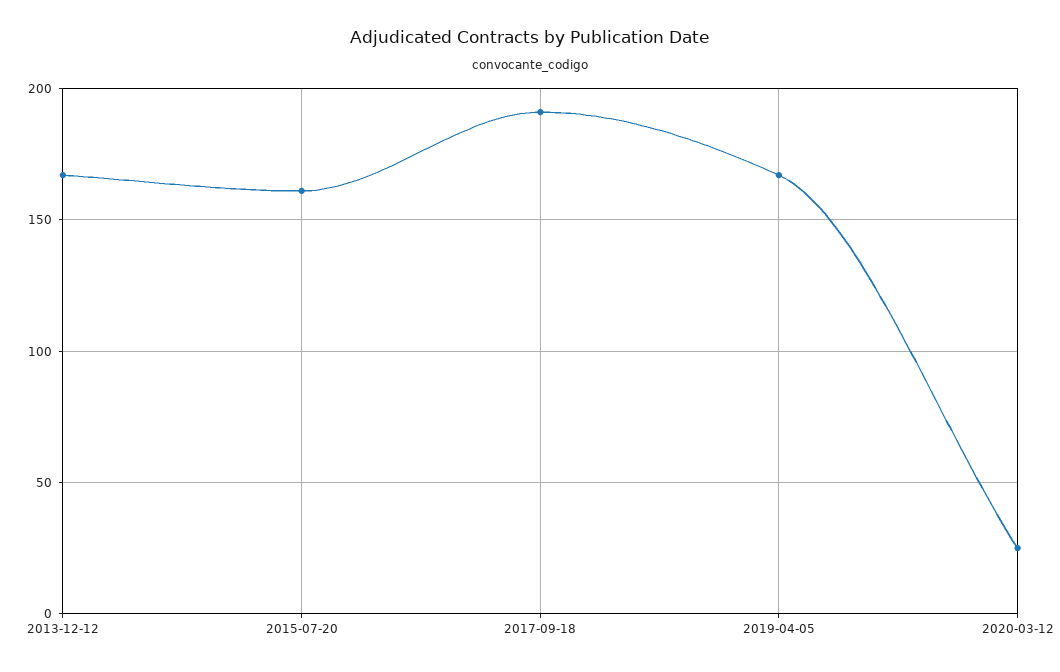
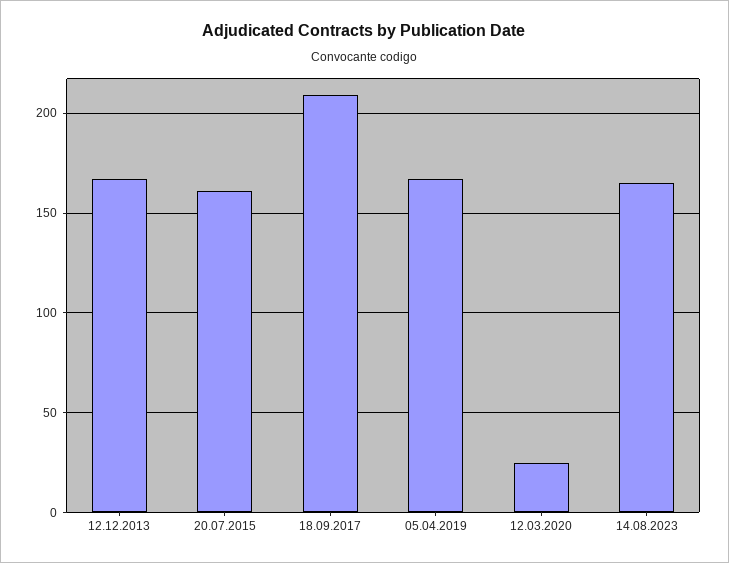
2017-09-18: 190 -> 210
14.08.2023: none -> 165

